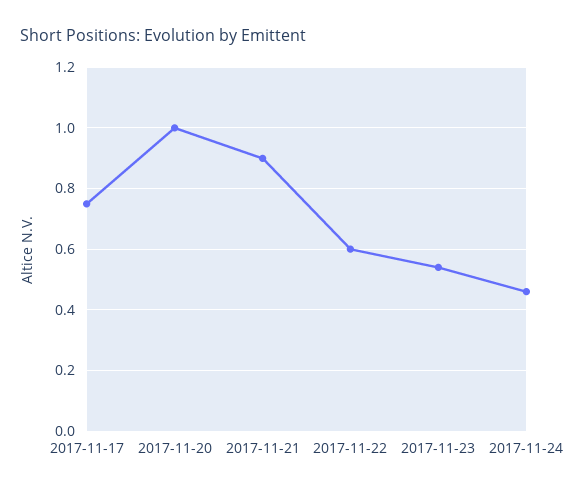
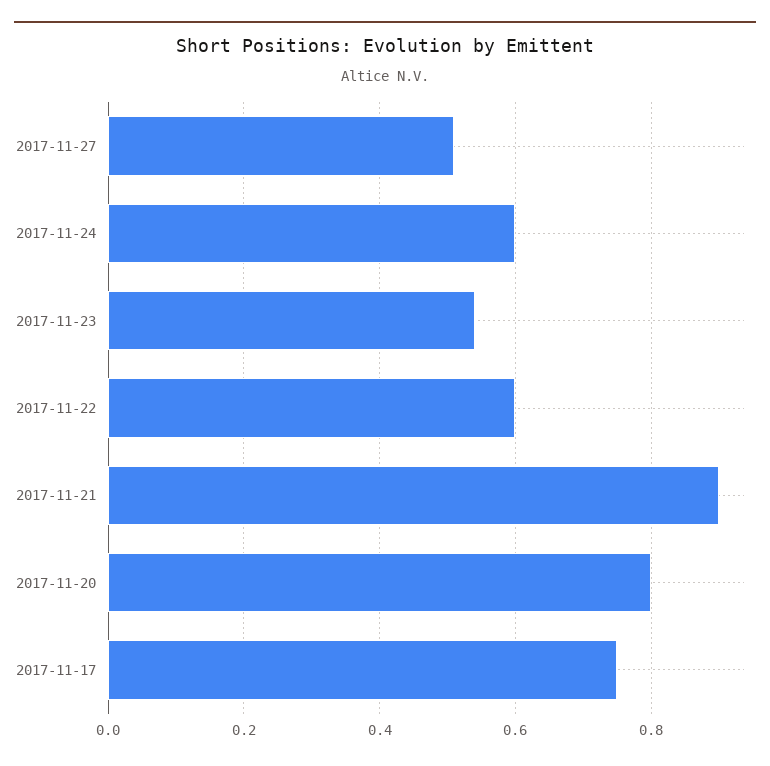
2017-11-20: 1 -> 0.8
2017-11-24: 0.45 -> 0.6
2017-11-27: none -> 0.5

